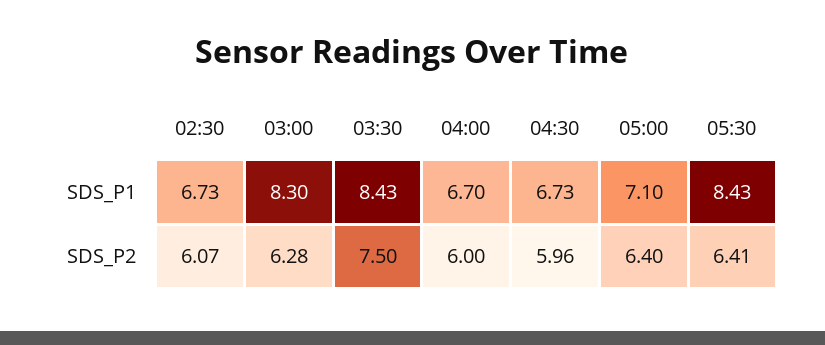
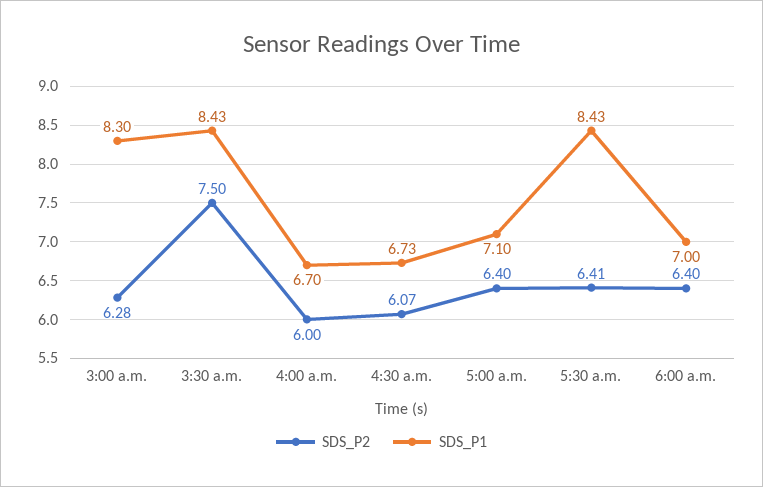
SDS_P1, 02:30: 6.73 -> none
SDS_P2, 02:30: 6.07 -> none
SDS_P2, 04:30: 5.96 -> 6.07
SDS_P2, 6:00 a.m.: none -> 6.4
SDS_P1, 6:00 a.m.: none -> 7

